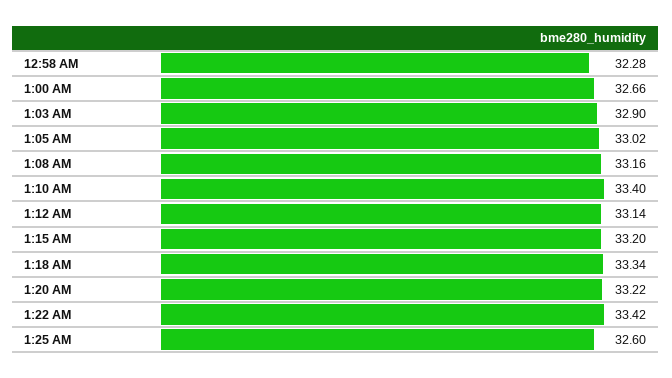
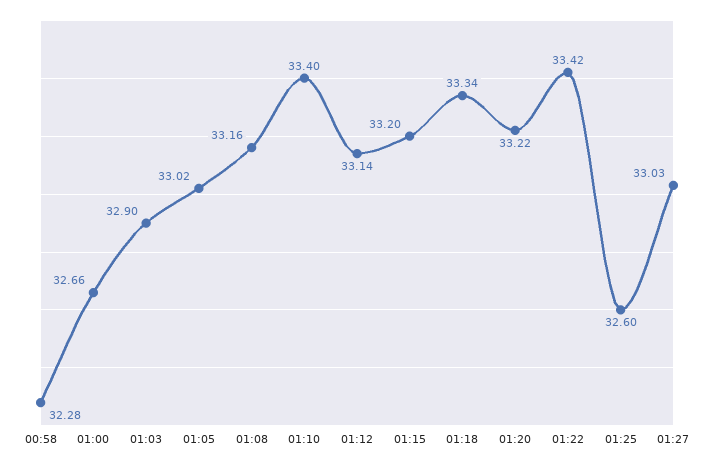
01:27: none -> 33.03

